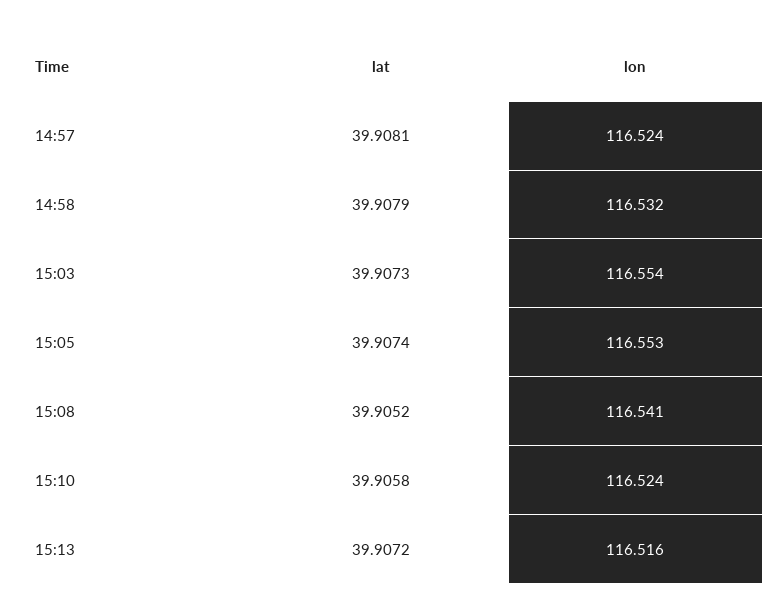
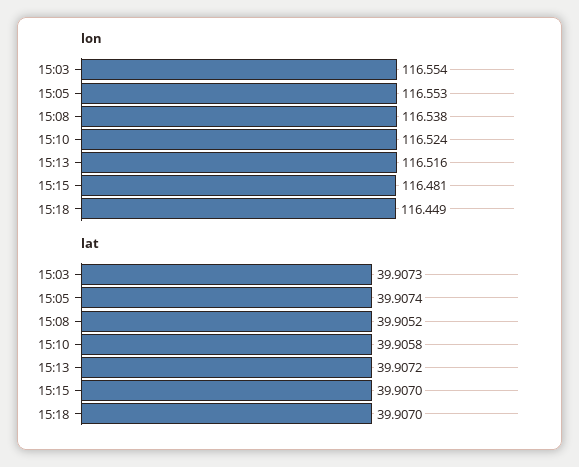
lat, 14:57: 39.9081 -> none
lon, 14:57: 116.524 -> none
lat, 14:58: 39.9079 -> none
lon, 14:58: 116.532 -> none
lon, 15:08: 116.541 -> 116.538
lon, 15:15: none -> 116.481
lon, 15:18: none -> 116.449
lat, 15:15: none -> 39.907
lat, 15:18: none -> 39.907

